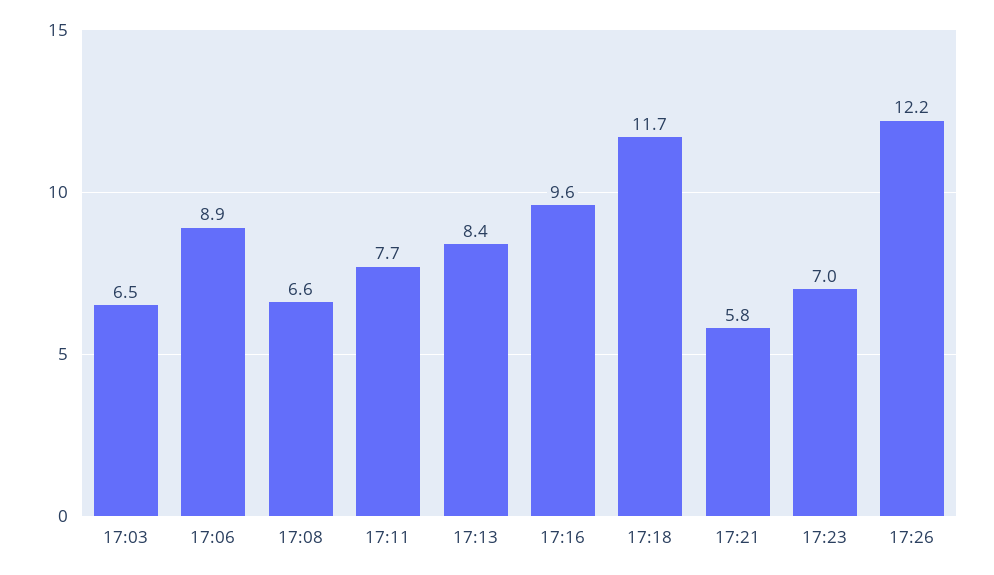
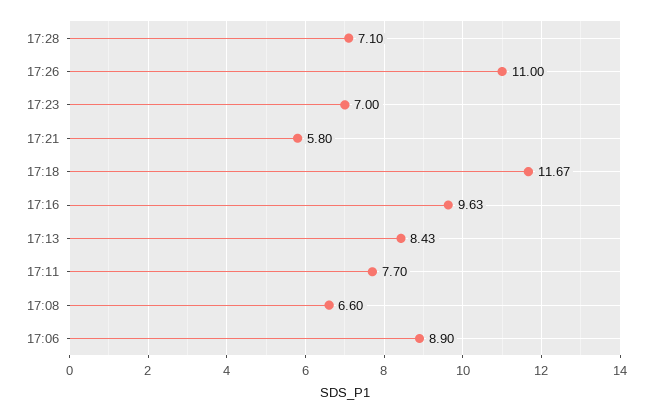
17:03: 6.5 -> none
17:26: 12.2 -> 11
17:28: none -> 7.1

